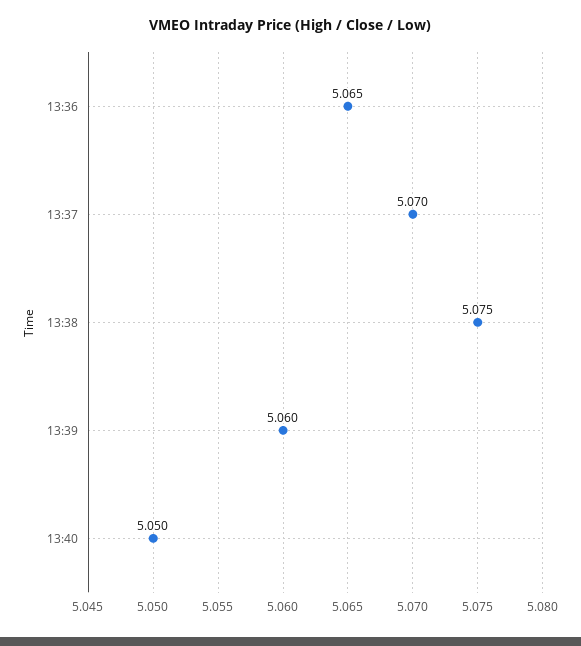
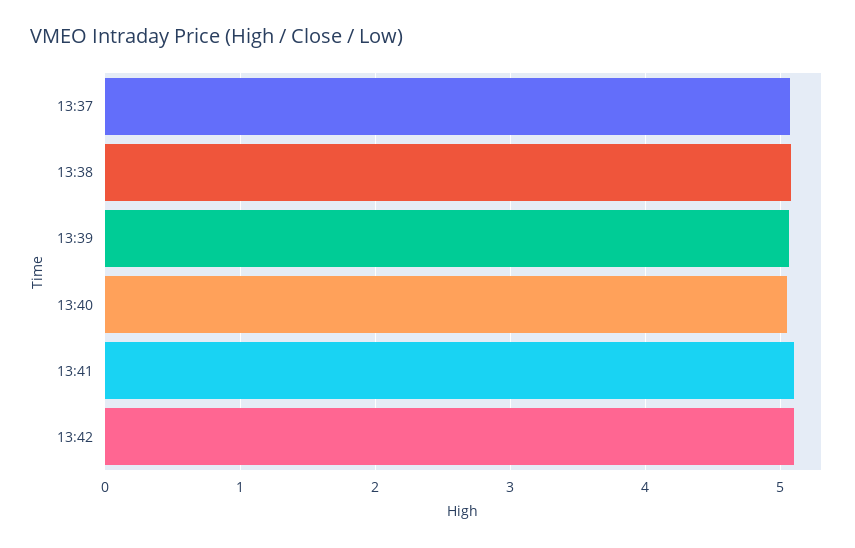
13:36: 5.065 -> none
13:41: none -> 5.1
13:42: none -> 5.1

